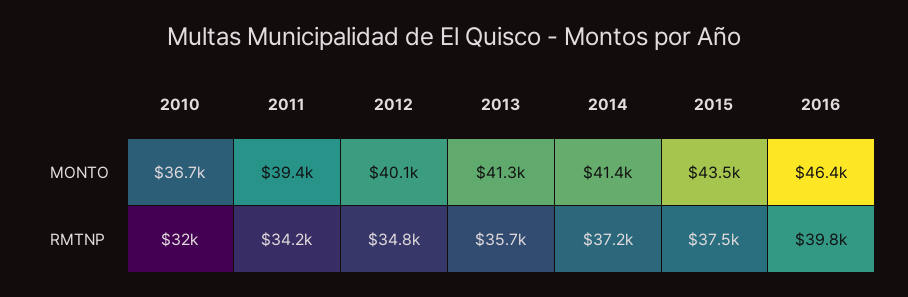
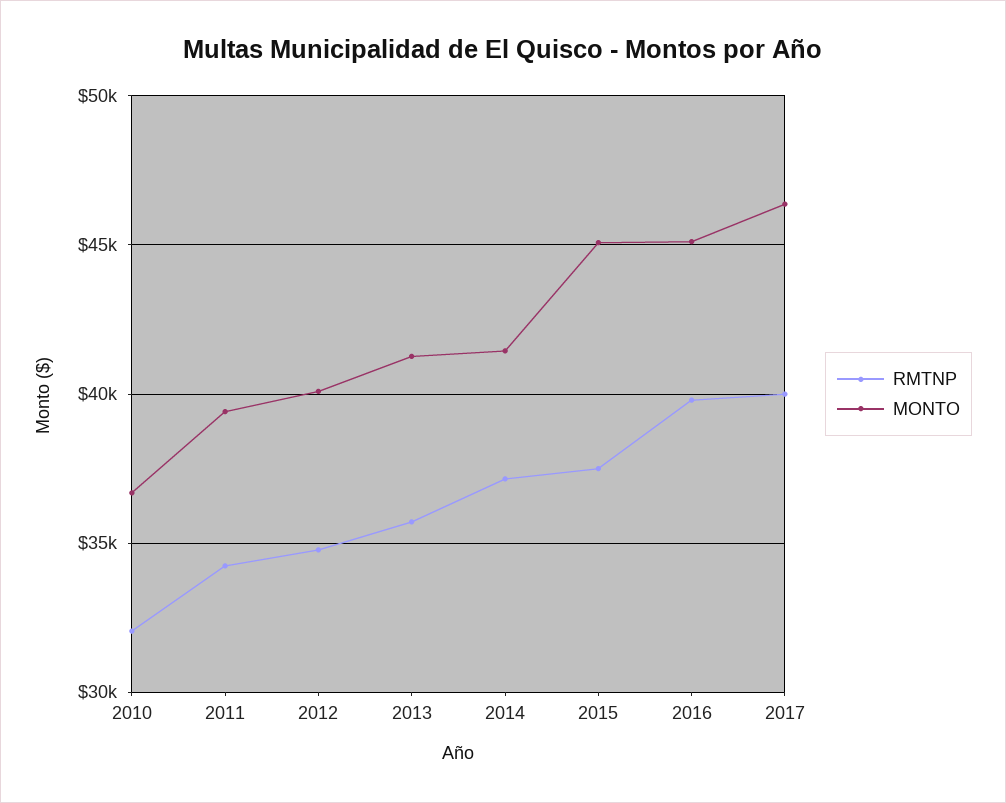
MONTO, 2015: 43500 -> 45000
MONTO, 2016: 46400 -> 45000
RMTNP, 2017: none -> 40000
MONTO, 2017: none -> 46500

